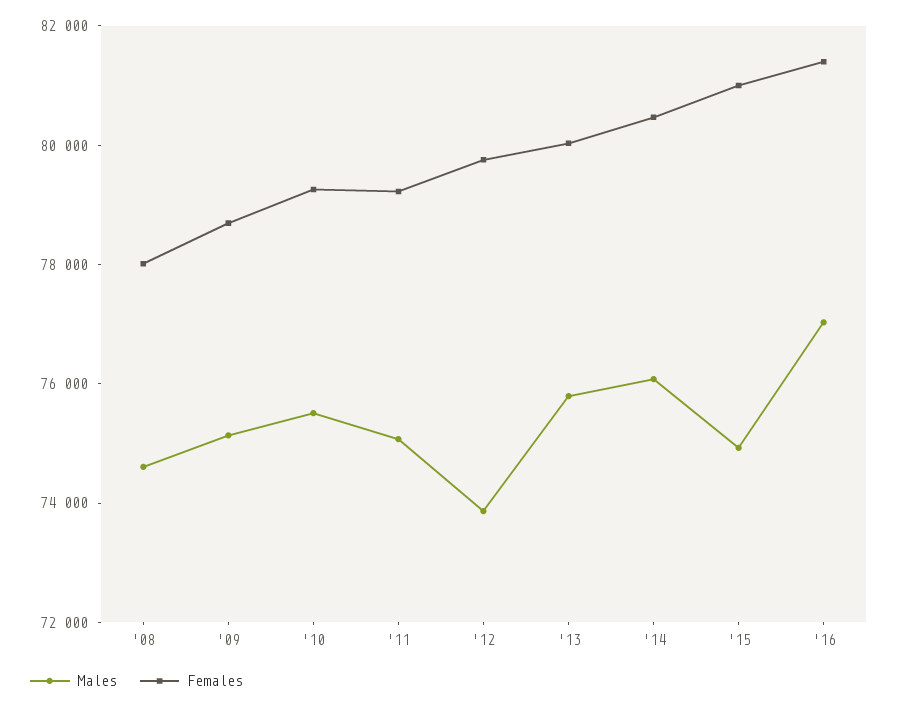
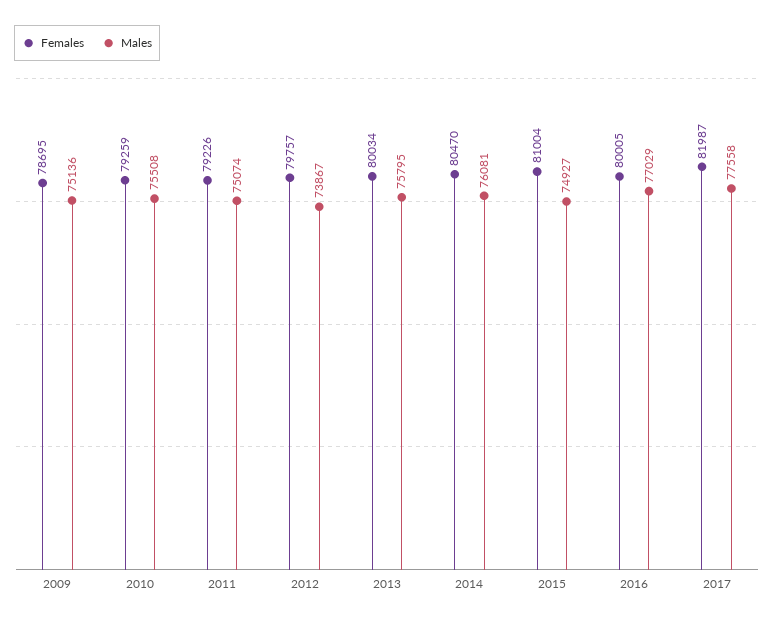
Males, '08: 74500 -> none
Females, '08: 78000 -> none
Females, '16: 81500 -> 80005
Females, 2017: none -> 81987
Males, 2017: none -> 77558

